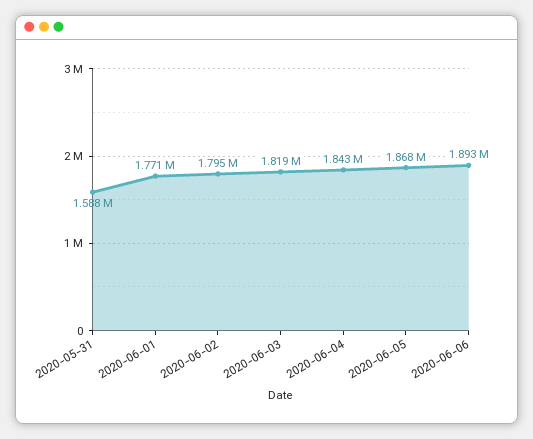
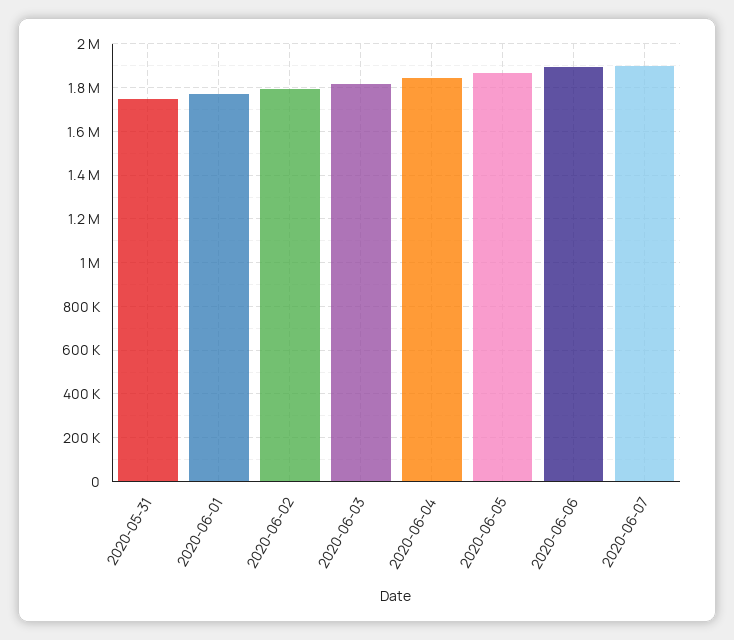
2020-05-31: 1588000 -> 1750000
2020-06-07: none -> 1900000

